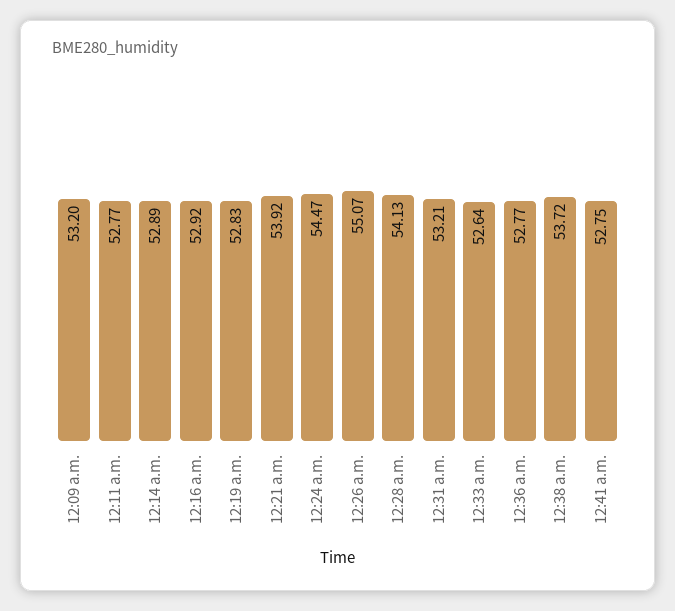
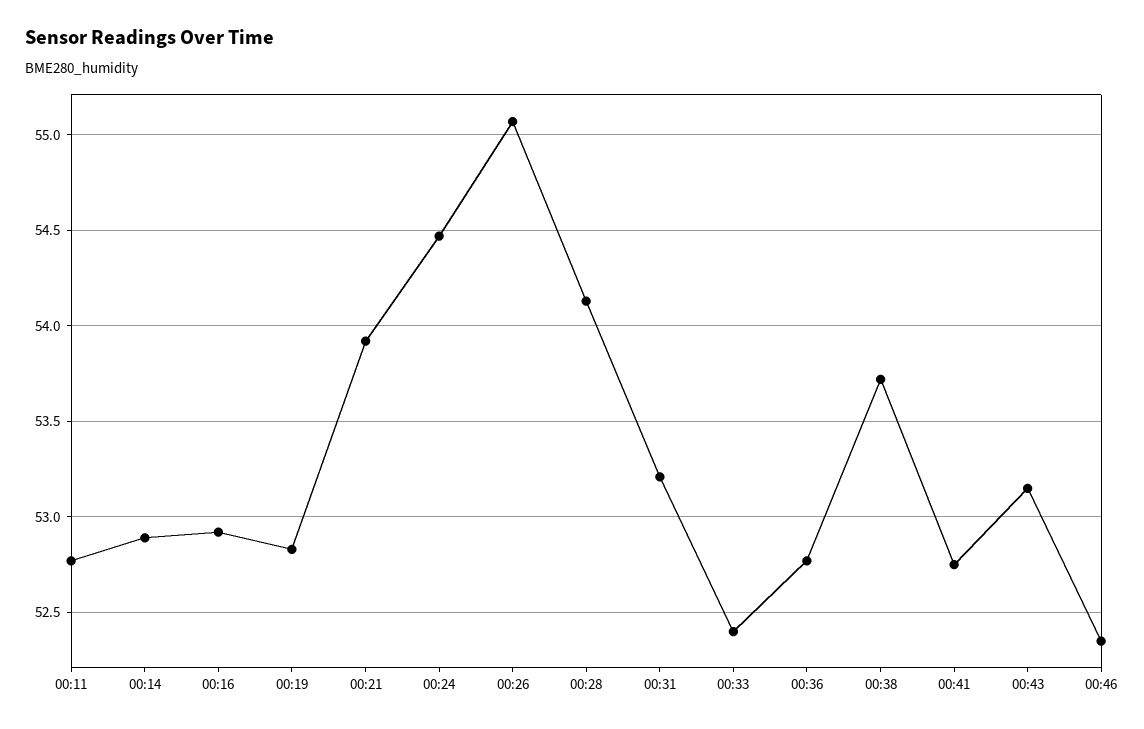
12:09 a.m.: 53.2 -> none
12:33 a.m.: 52.64 -> 52.4
00:43: none -> 53.15
00:46: none -> 52.35

